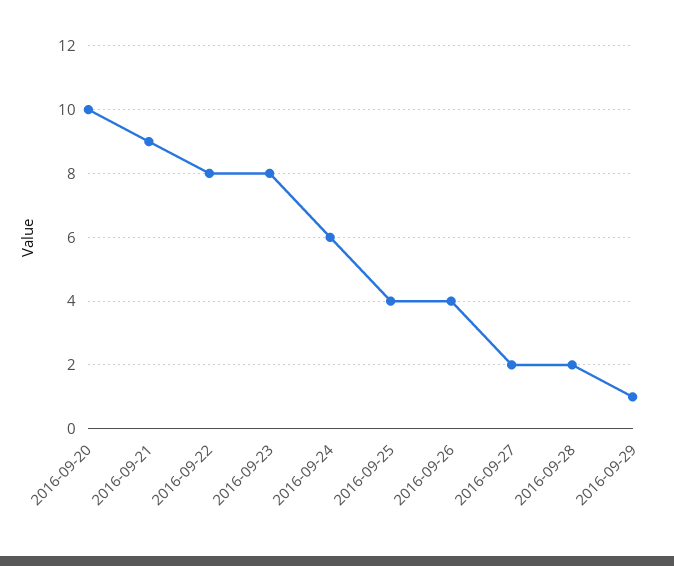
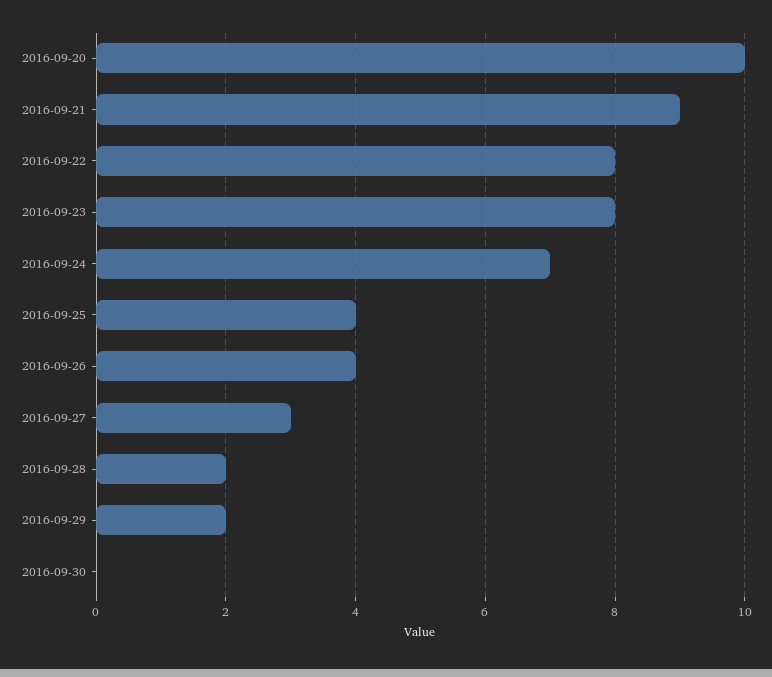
2016-09-24: 6 -> 7
2016-09-27: 2 -> 3
2016-09-29: 1 -> 2
2016-09-30: none -> 0

